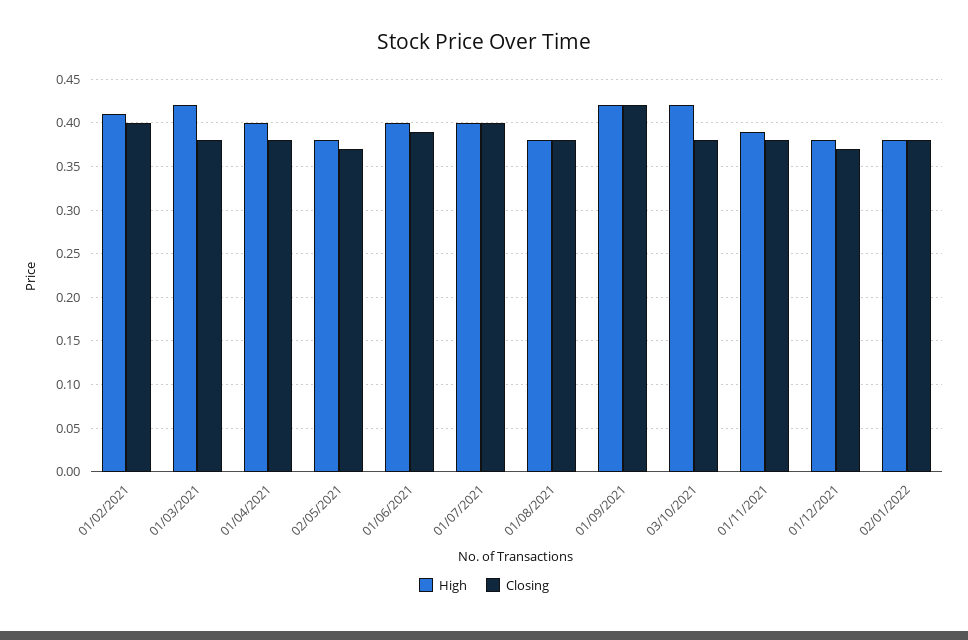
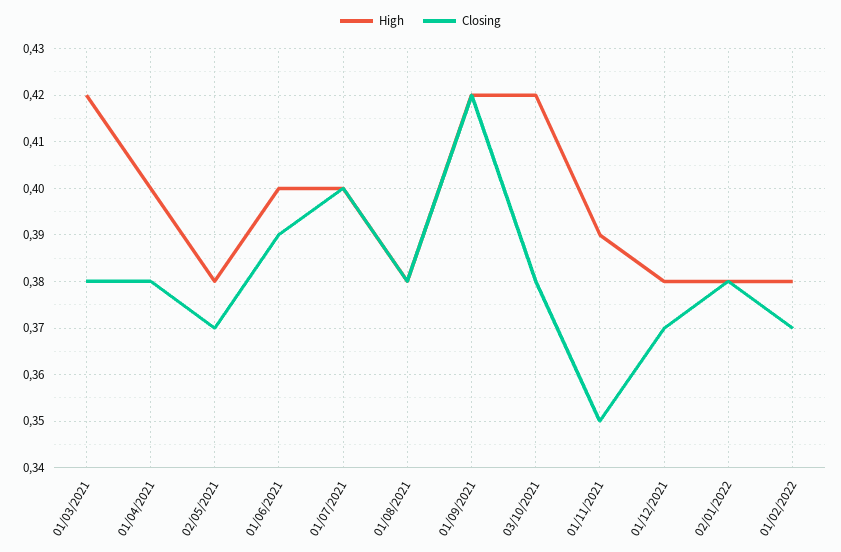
High, 01/02/2021: 0.41 -> none
Closing, 01/02/2021: 0.4 -> none
Closing, 01/11/2021: 0.38 -> 0.35
High, 01/02/2022: none -> 0.38
Closing, 01/02/2022: none -> 0.37

